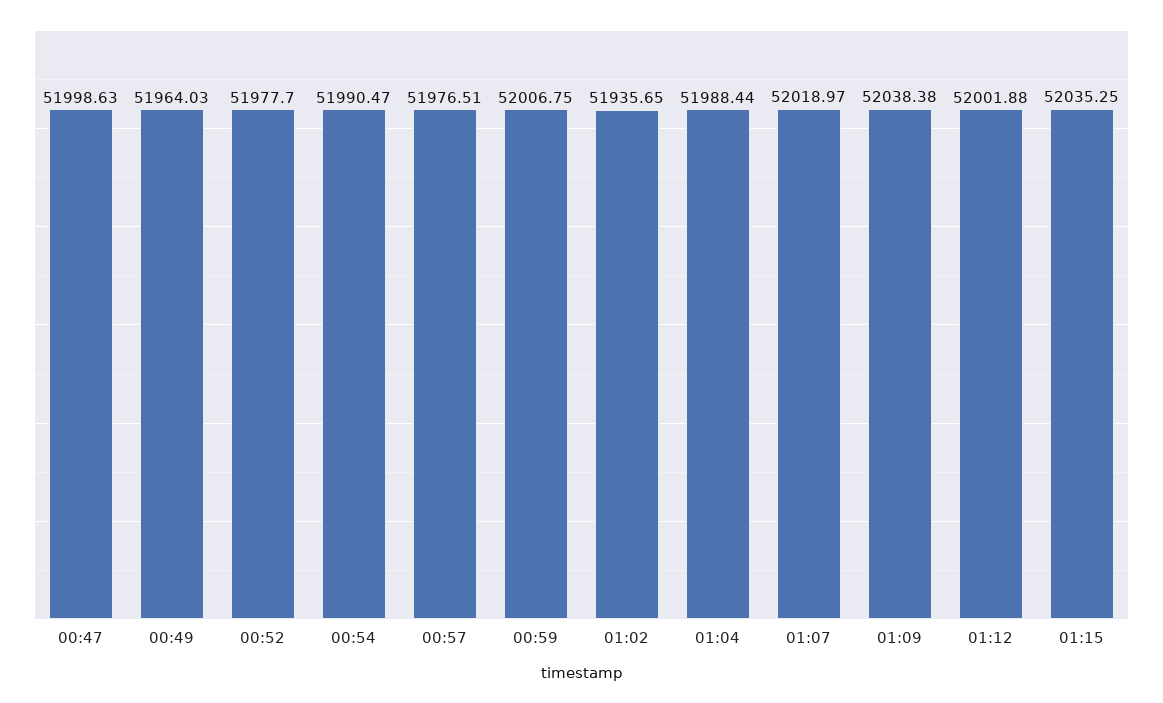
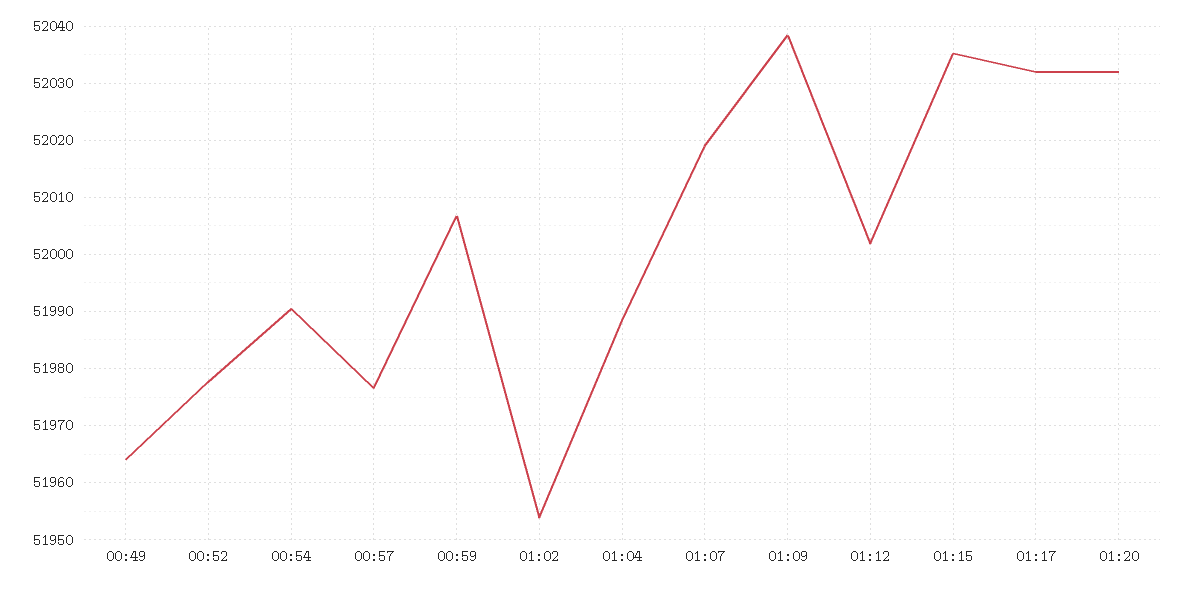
00:47: 51998.63 -> none
01:02: 51935.65 -> 51954
01:17: none -> 52032
01:20: none -> 52032

